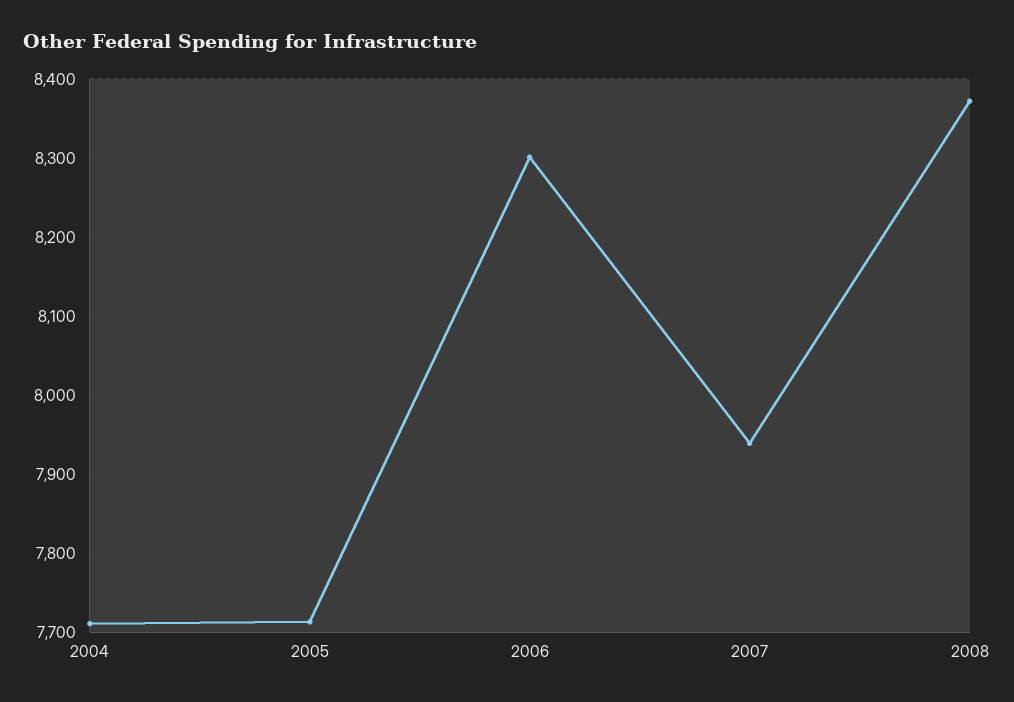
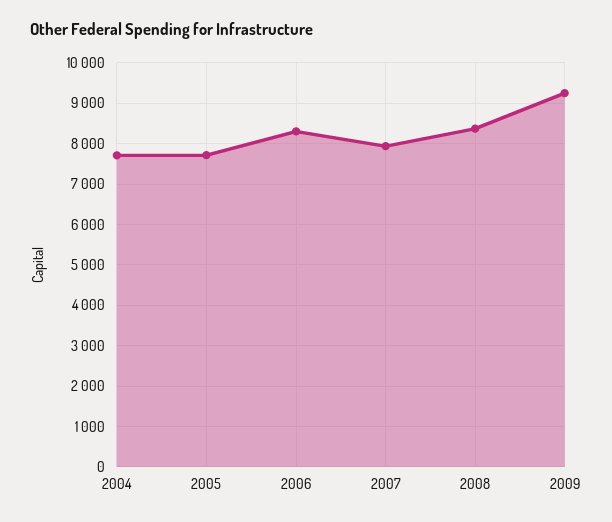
2009: none -> 9200

